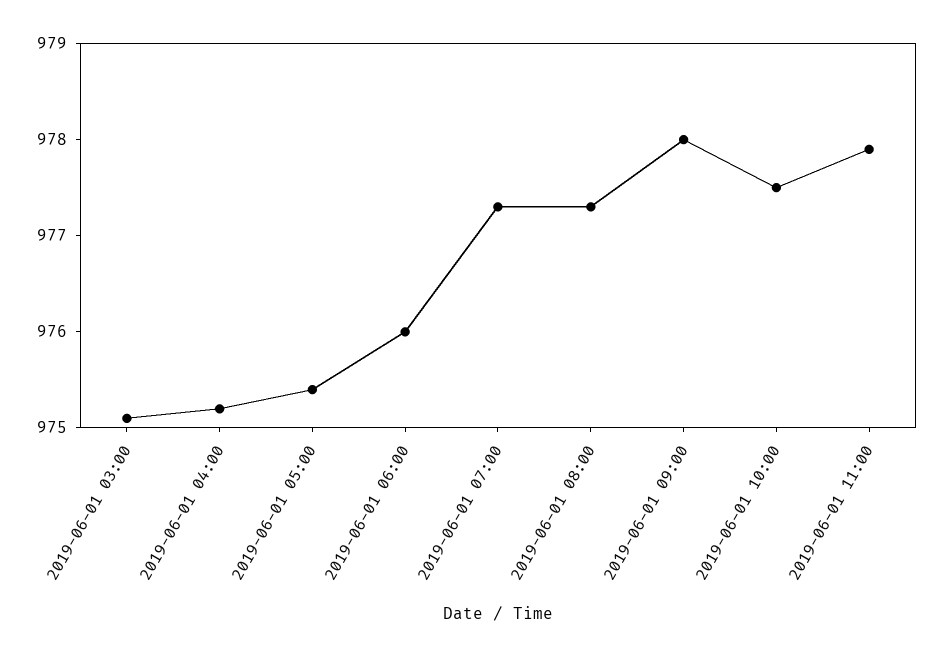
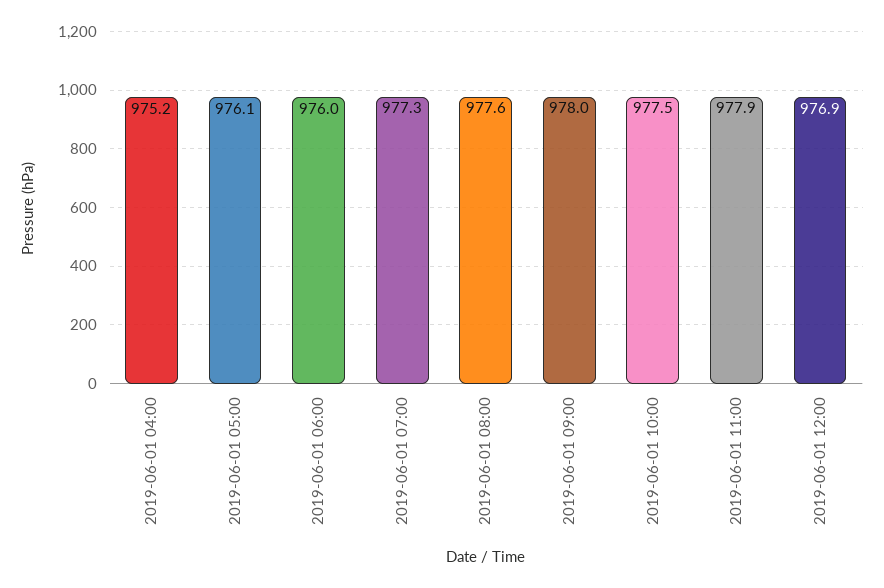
2019-06-01 03:00: 975.1 -> none
2019-06-01 05:00: 975.4 -> 976.1
2019-06-01 08:00: 977.3 -> 977.6
2019-06-01 12:00: none -> 976.9

